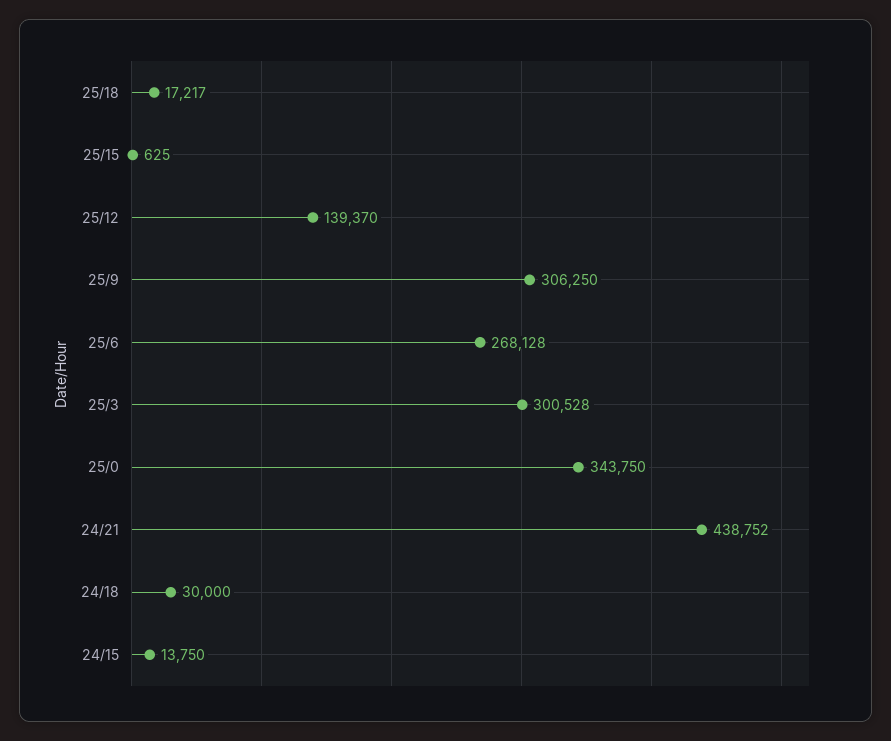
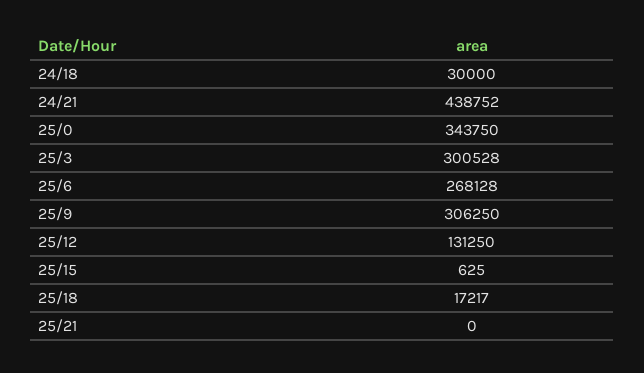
25/12: 139370 -> 131250
24/15: 13750 -> none
25/21: none -> 0

